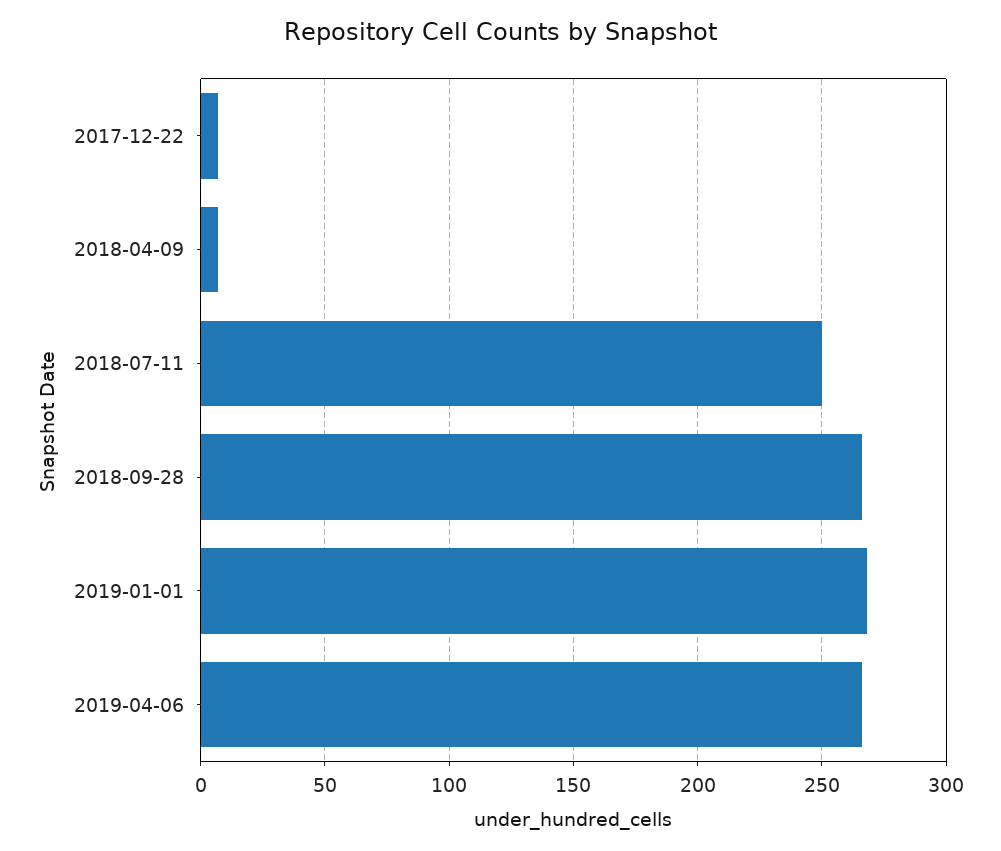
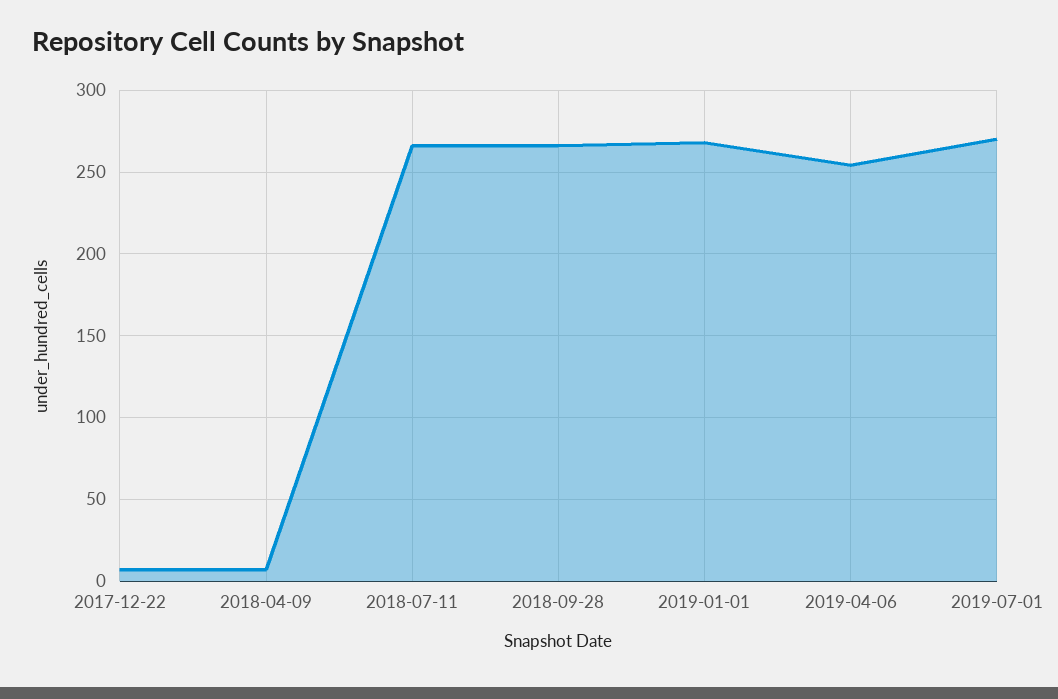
2018-07-11: 250 -> 265
2019-04-06: 265 -> 255
2019-07-01: none -> 270

